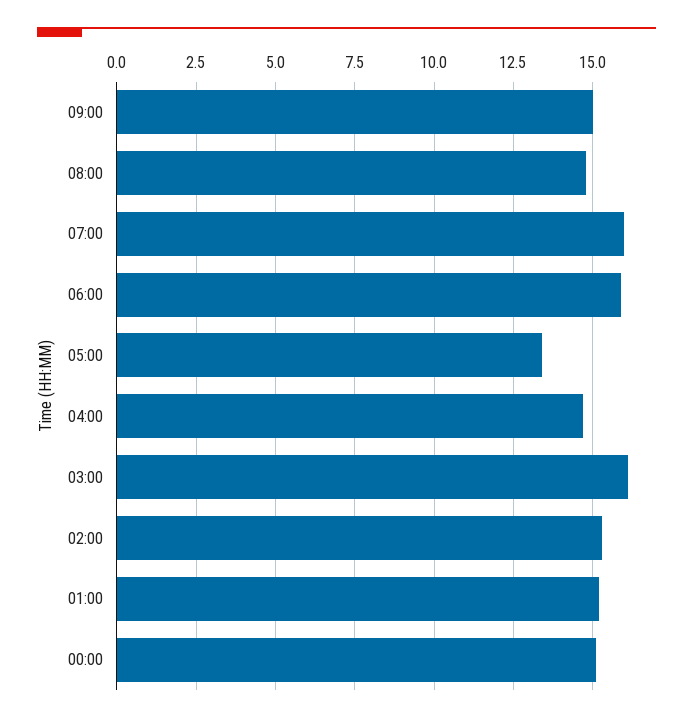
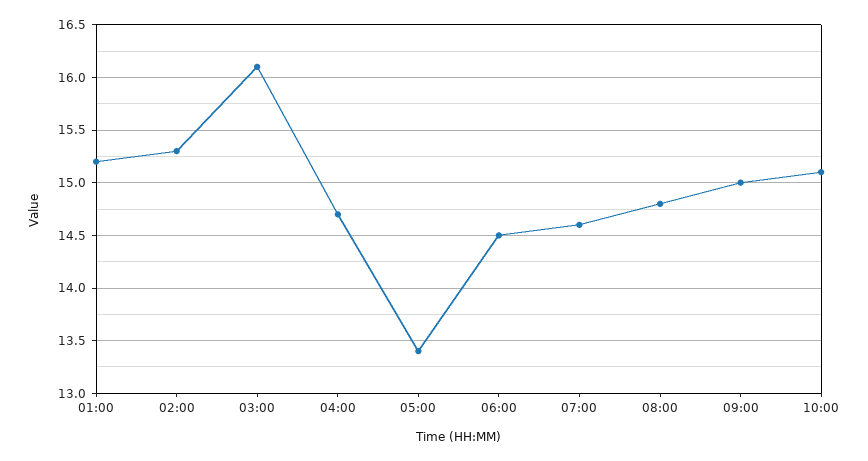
07:00: 16 -> 14.6
06:00: 16 -> 14.5
00:00: 15 -> none
10:00: none -> 15.1

